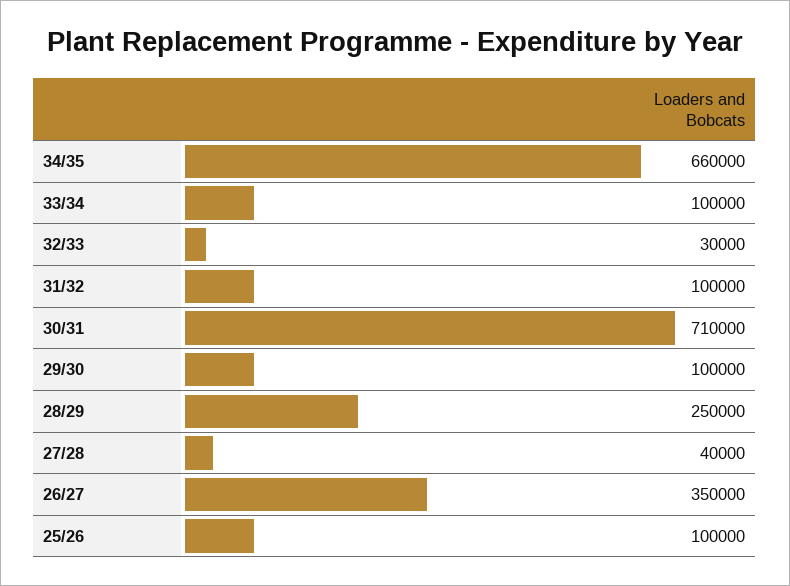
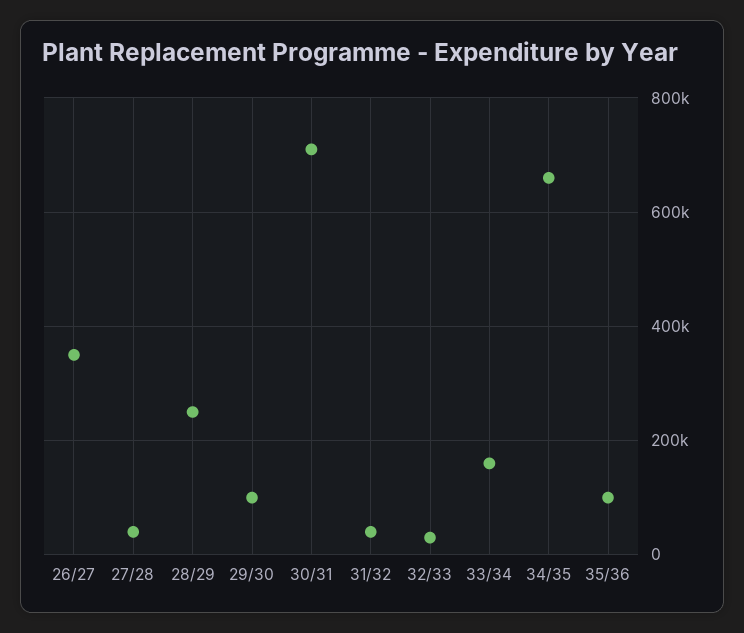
33/34: 100000 -> 160000
31/32: 100000 -> 40000
25/26: 100000 -> none
35/36: none -> 100000

